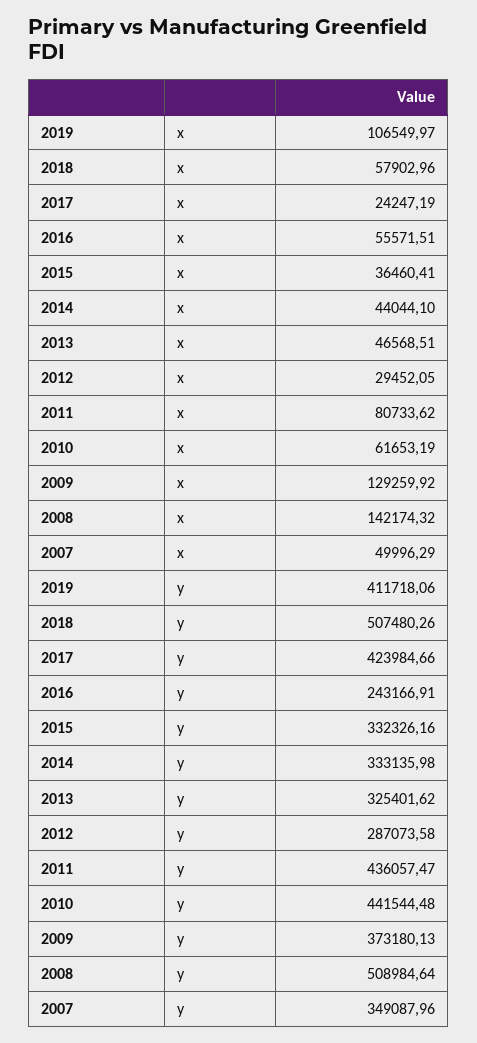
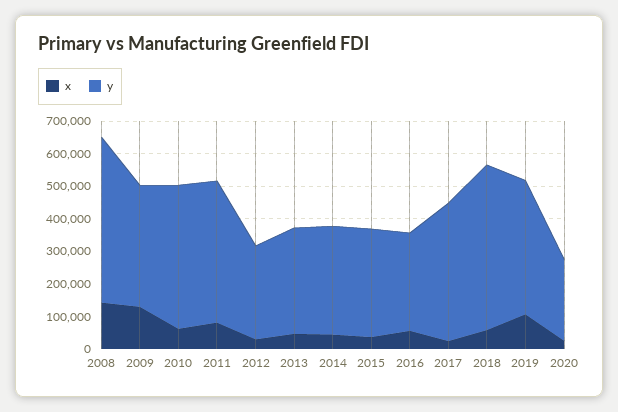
x, 2007: 49996.29 -> none
y, 2016: 243166.91 -> 300000
y, 2007: 349087.96 -> none
x, 2020: none -> 25000
y, 2020: none -> 250000

